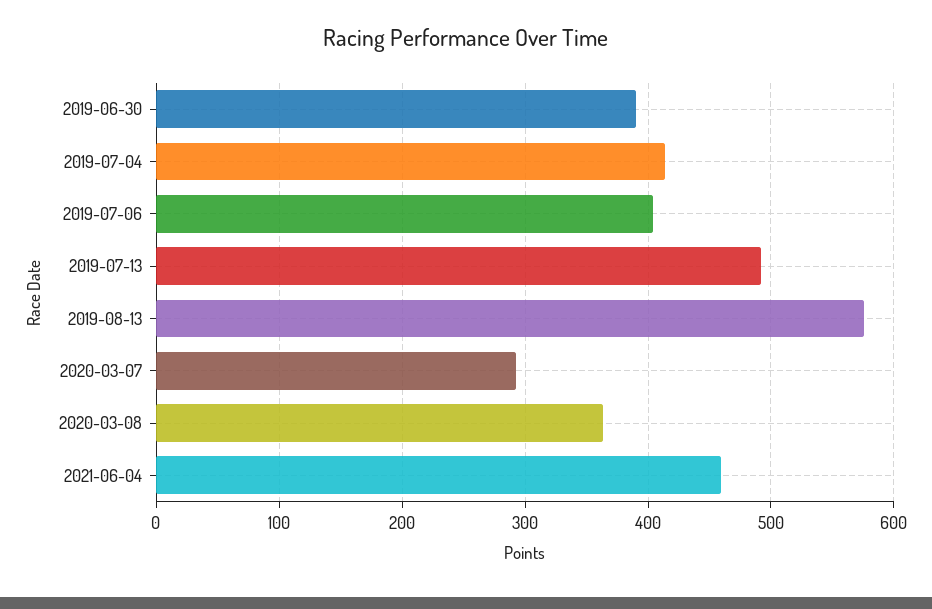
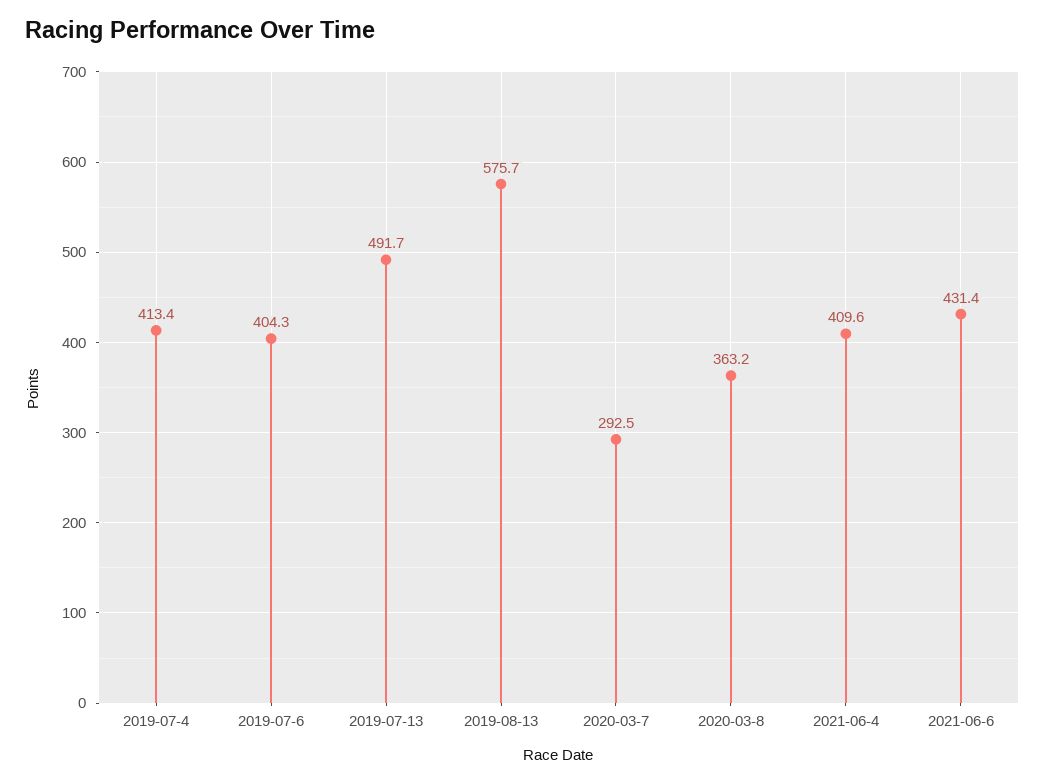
2019-06-30: 390 -> none
2021-06-04: 460 -> 409.6
2021-06-6: none -> 431.4

